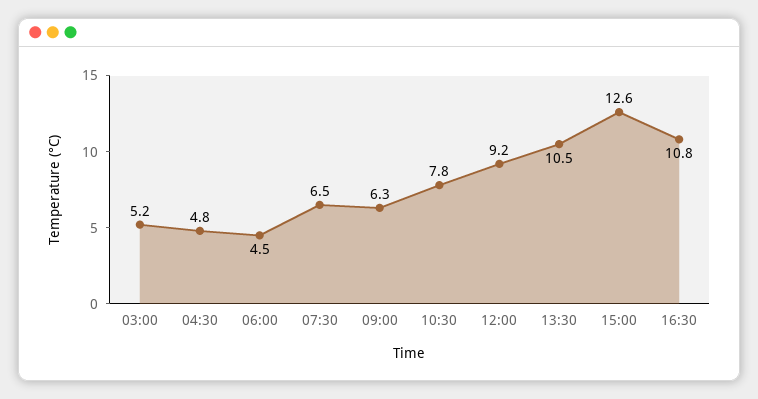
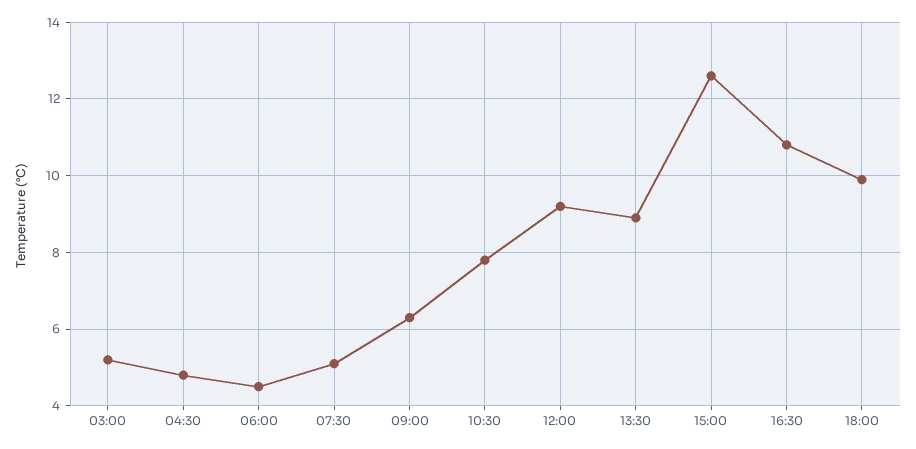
07:30: 6.5 -> 5
13:30: 10.5 -> 9
18:00: none -> 10

